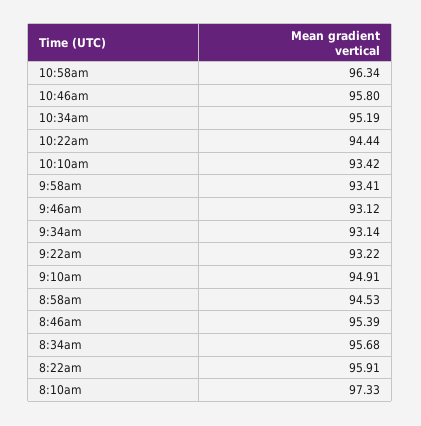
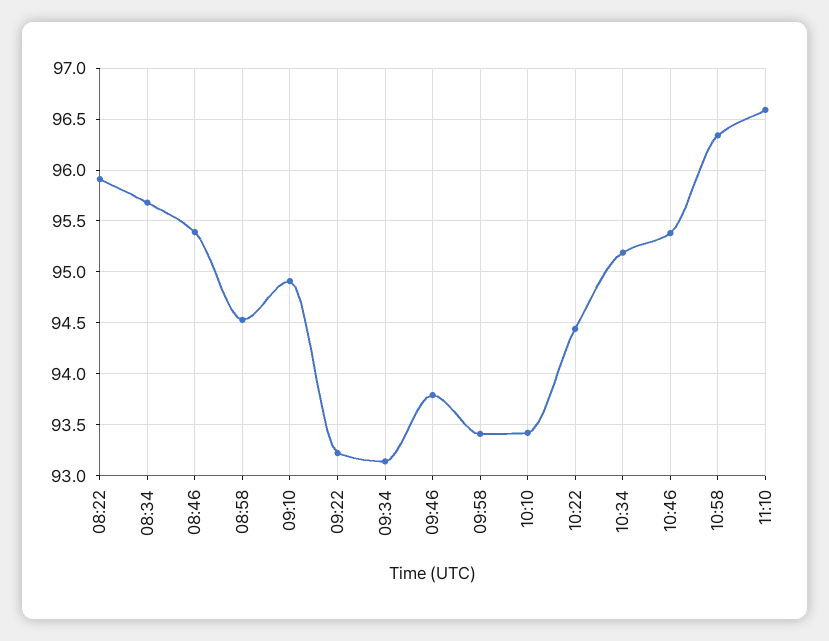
10:46am: 95.8 -> 95.4
9:46am: 93.12 -> 93.8
8:10am: 97.33 -> none
11:10: none -> 96.6

